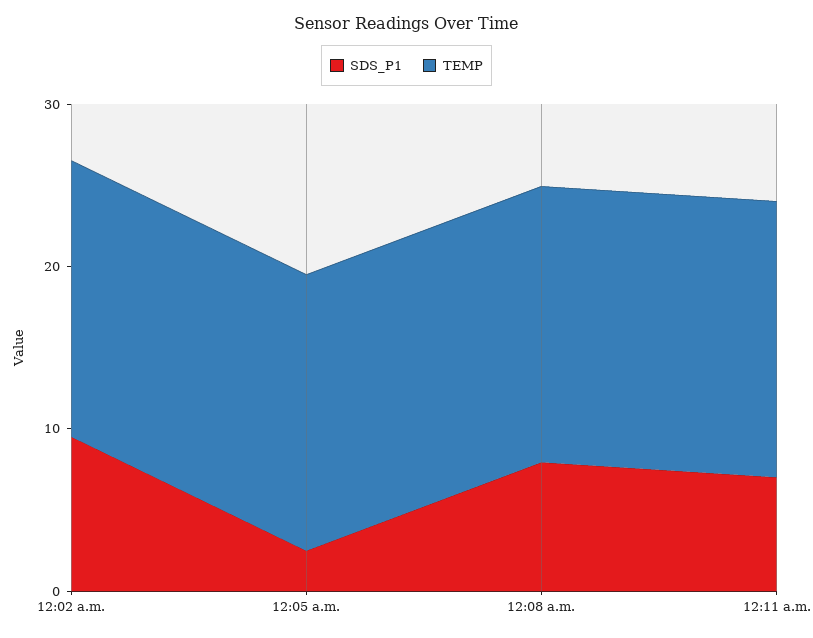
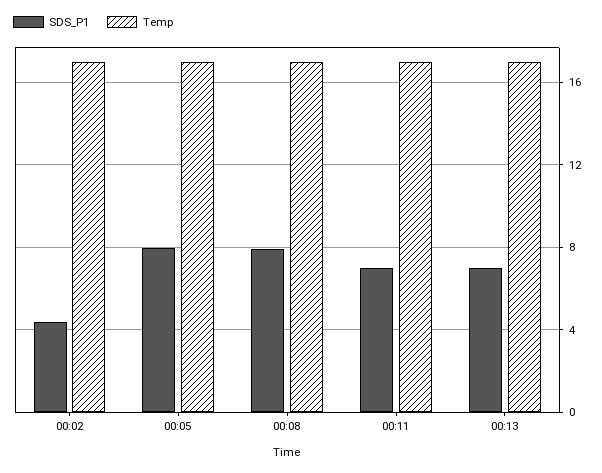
SDS_P1, 12:02 a.m.: 10 -> 4.5
SDS_P1, 12:05 a.m.: 2 -> 8
SDS_P1, 00:13: none -> 7
TEMP, 00:13: none -> 17

